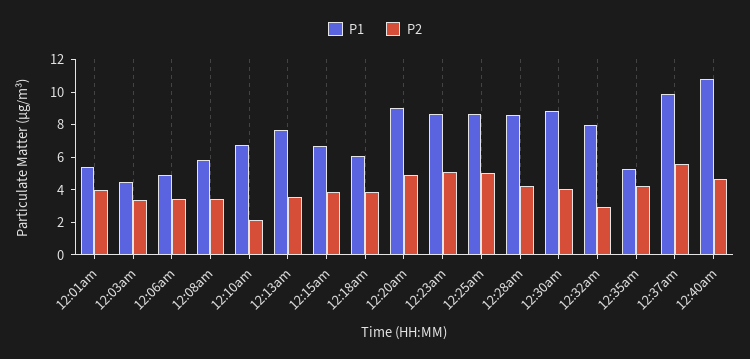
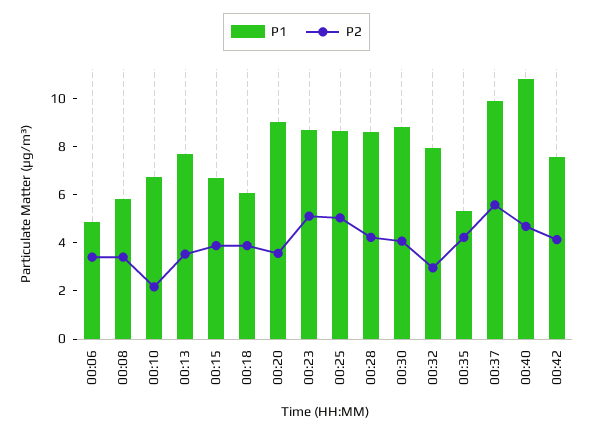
P1, 12:01am: 5.5 -> none
P2, 12:01am: 4 -> none
P1, 12:03am: 4.5 -> none
P2, 12:03am: 3.5 -> none
P2, 12:20am: 5 -> 3.5
P1, 00:42: none -> 7.5
P2, 00:42: none -> 4

